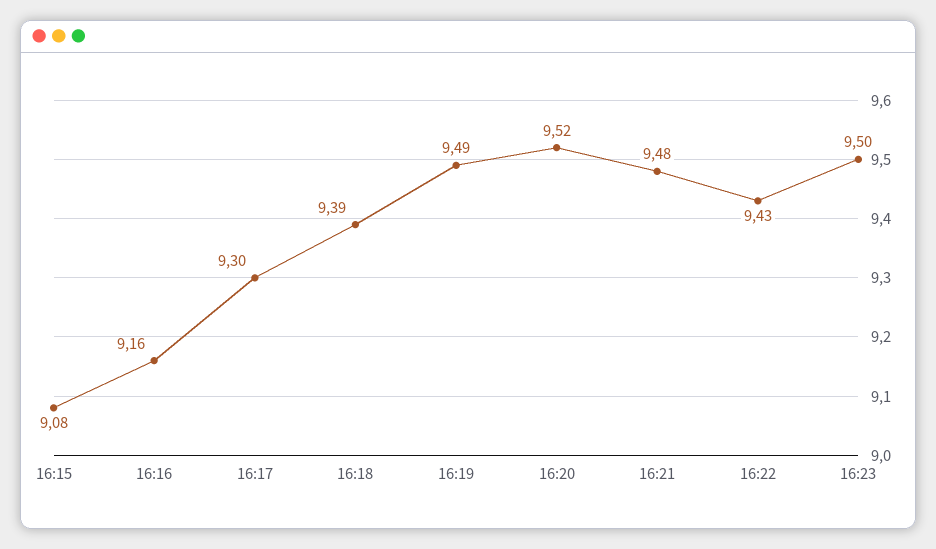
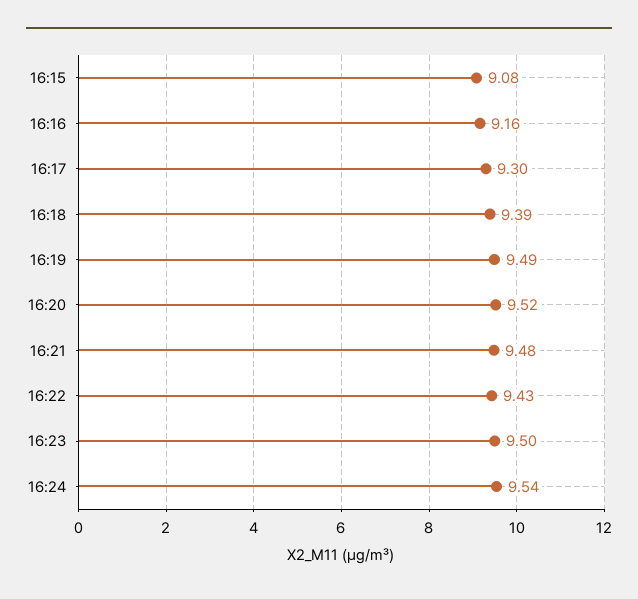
16:24: none -> 9.54

